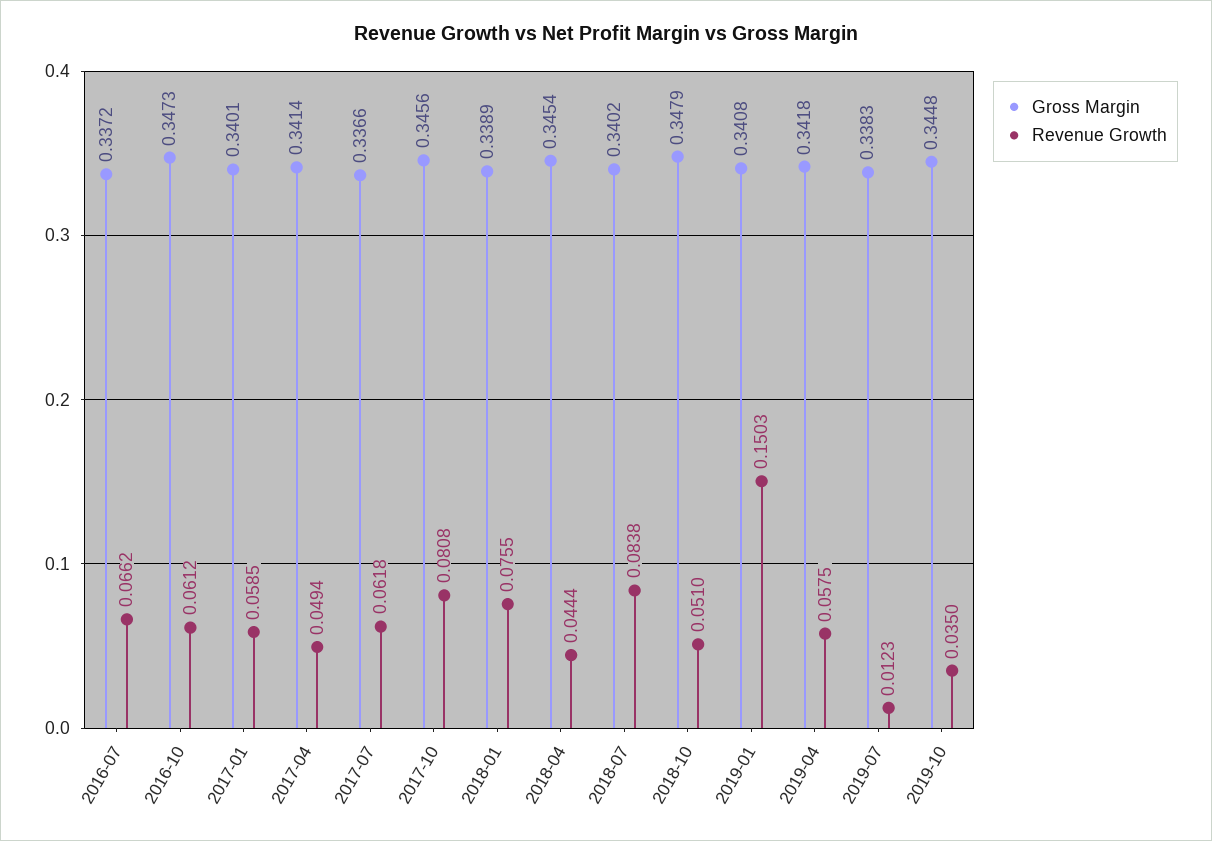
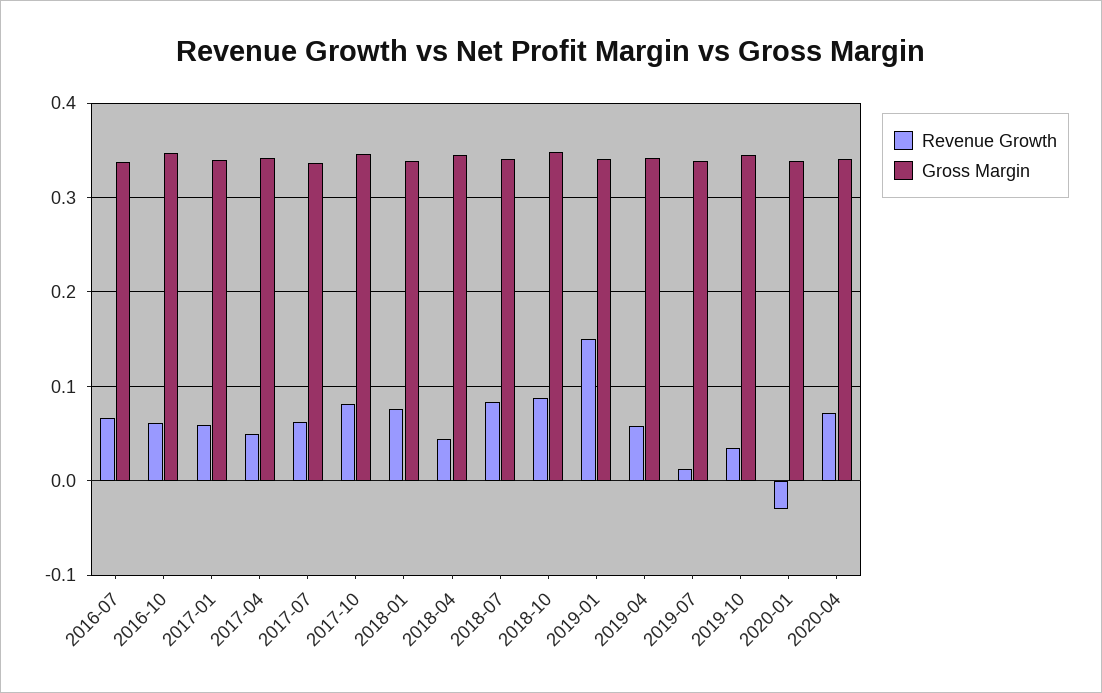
Revenue Growth, 2018-10: 0.051 -> 0.09
Revenue Growth, 2020-01: none -> -0.03
Gross Margin, 2020-01: none -> 0.34
Revenue Growth, 2020-04: none -> 0.07
Gross Margin, 2020-04: none -> 0.34

